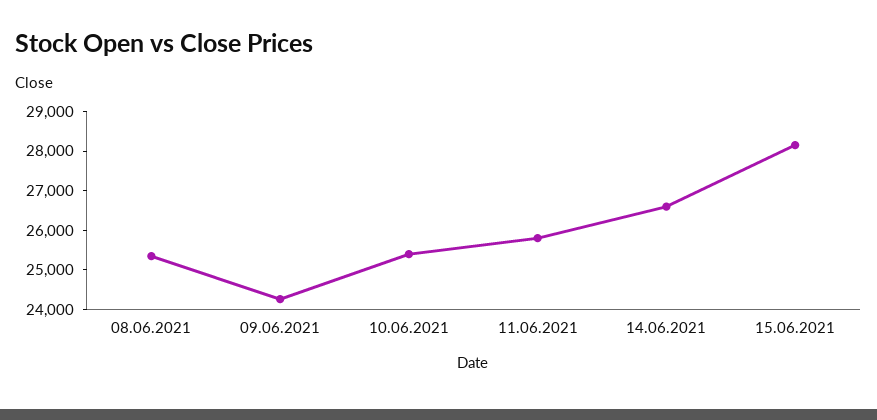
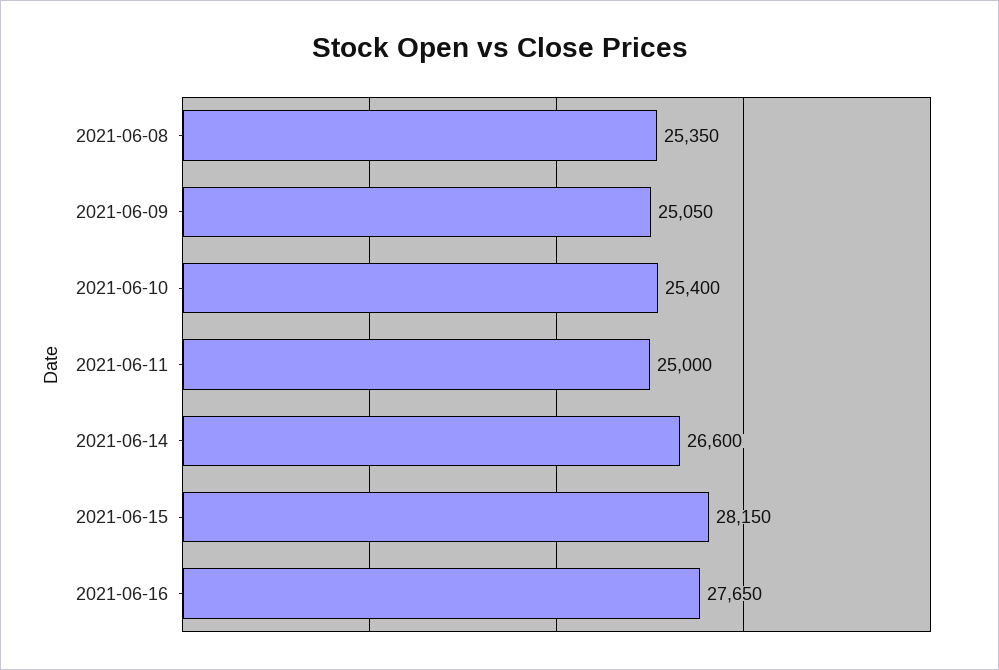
09.06.2021: 24250 -> 25050
11.06.2021: 25750 -> 25000
2021-06-16: none -> 27650

